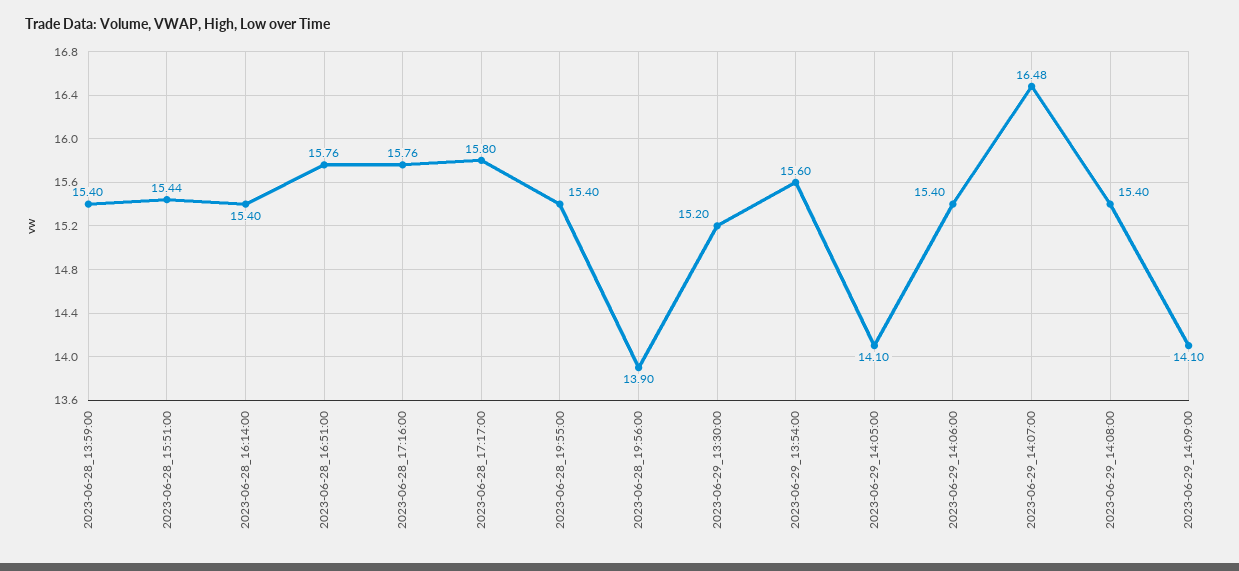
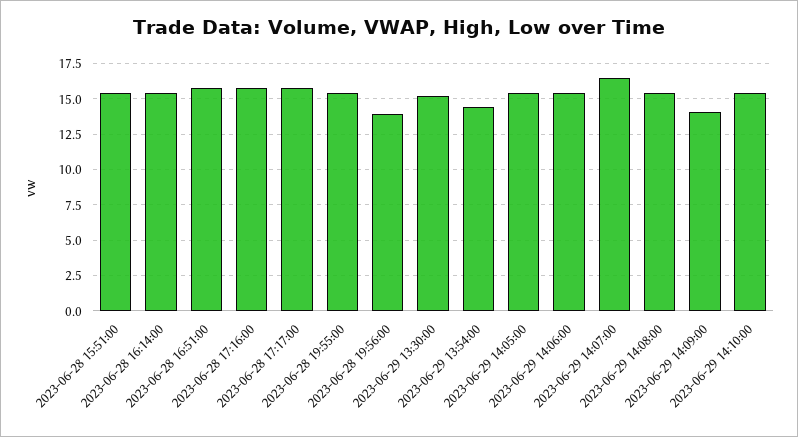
2023-06-28_13:59:00: 15.4 -> none
2023-06-29_13:54:00: 15.6 -> 14.5
2023-06-29_14:05:00: 14.1 -> 15.5
2023-06-29 14:10:00: none -> 15.5

